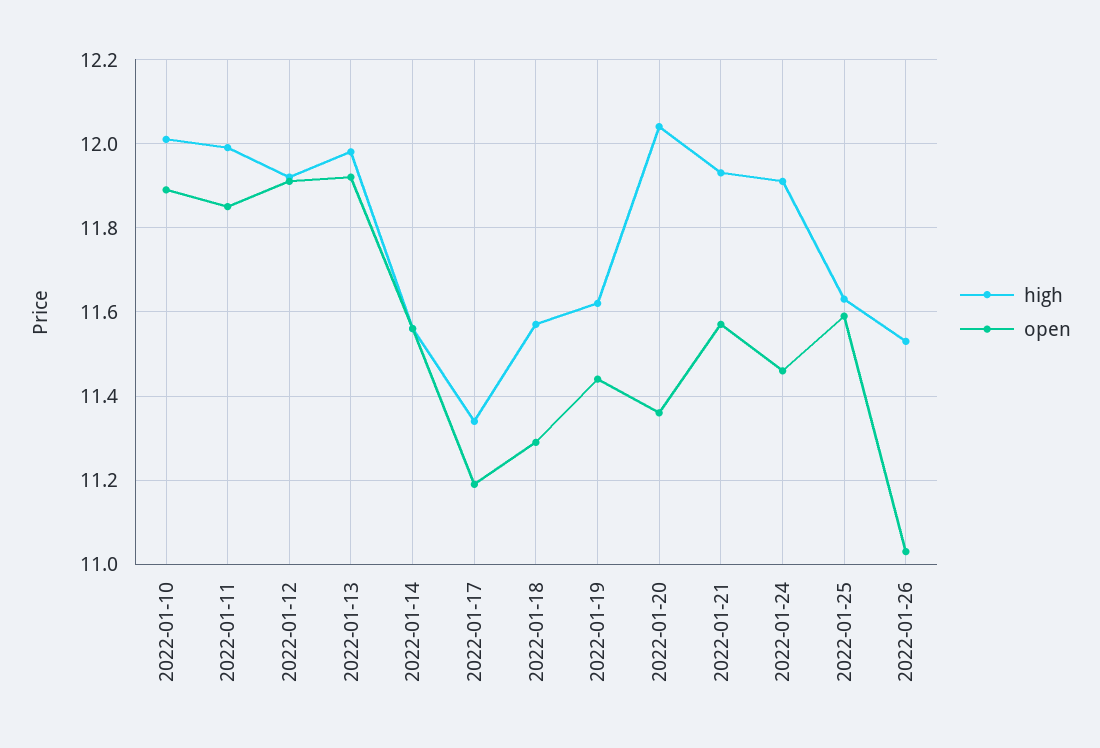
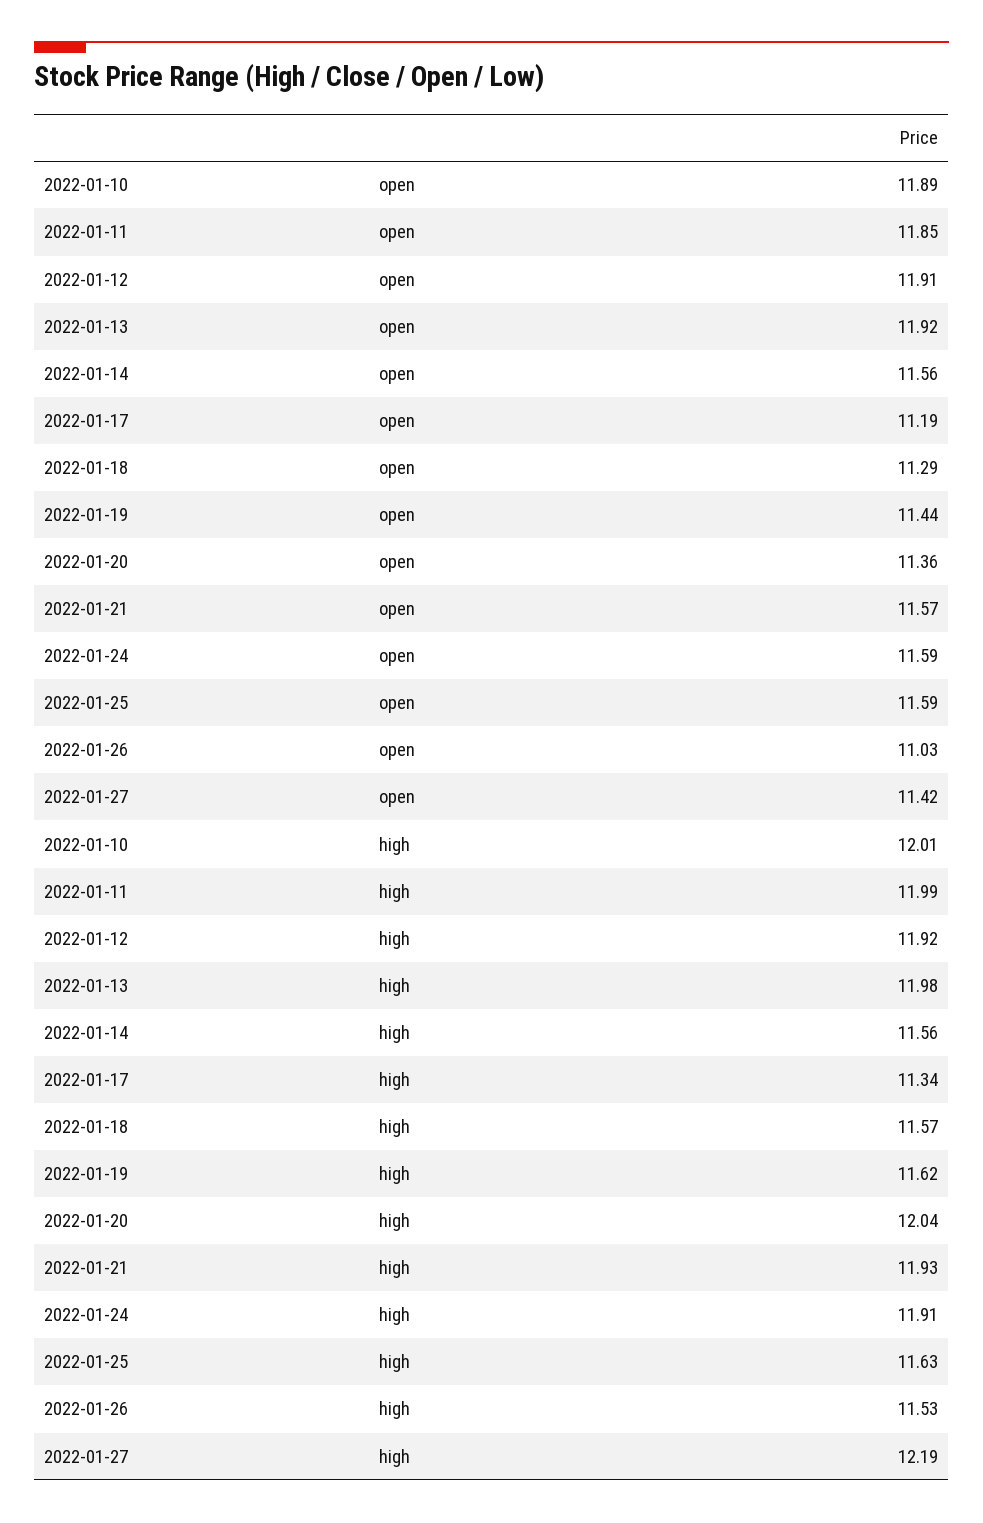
open, 2022-01-24: 11.45 -> 11.59
open, 2022-01-27: none -> 11.42
high, 2022-01-27: none -> 12.19

